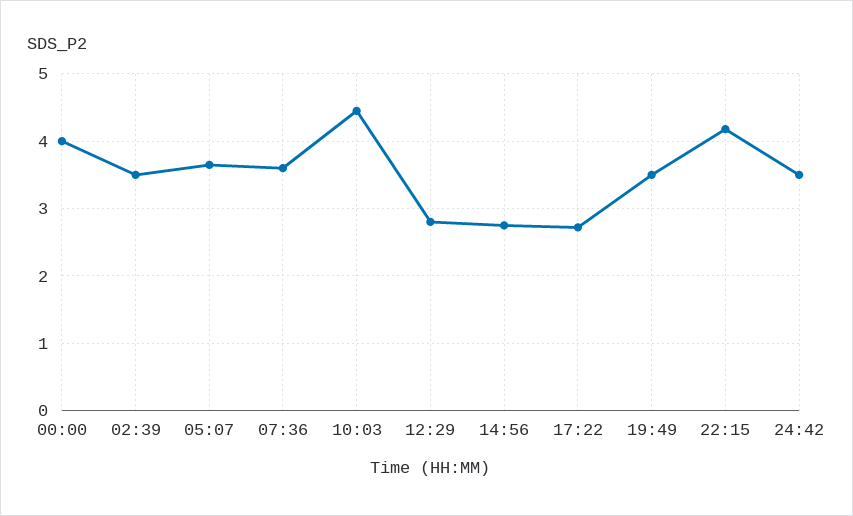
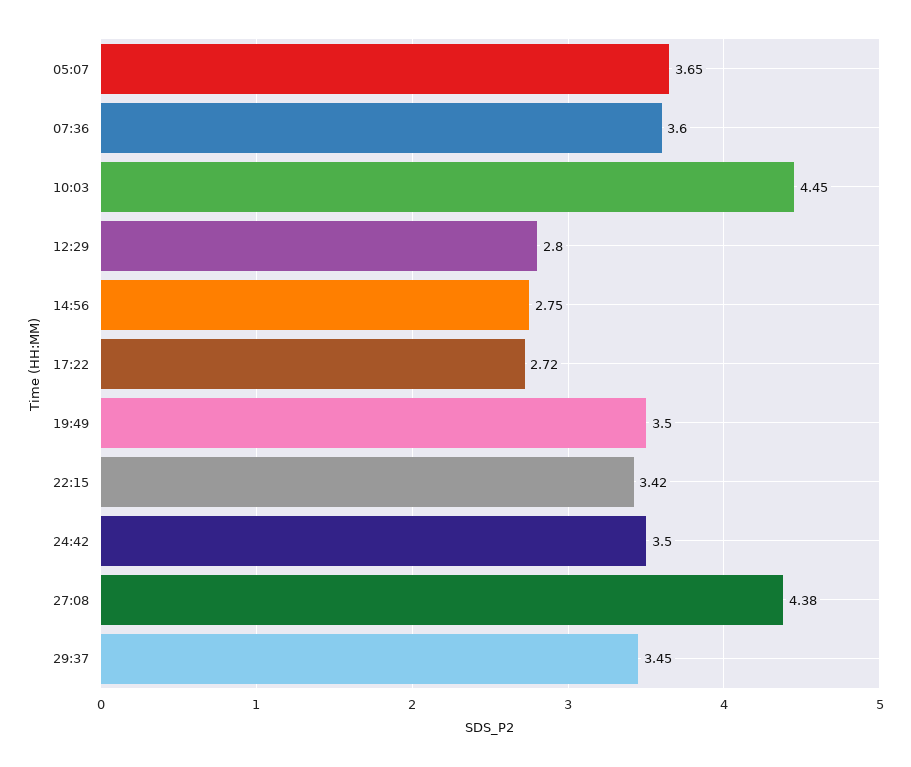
00:00: 4 -> none
02:39: 3.5 -> none
22:15: 4.2 -> 3.42
27:08: none -> 4.38
29:37: none -> 3.45

